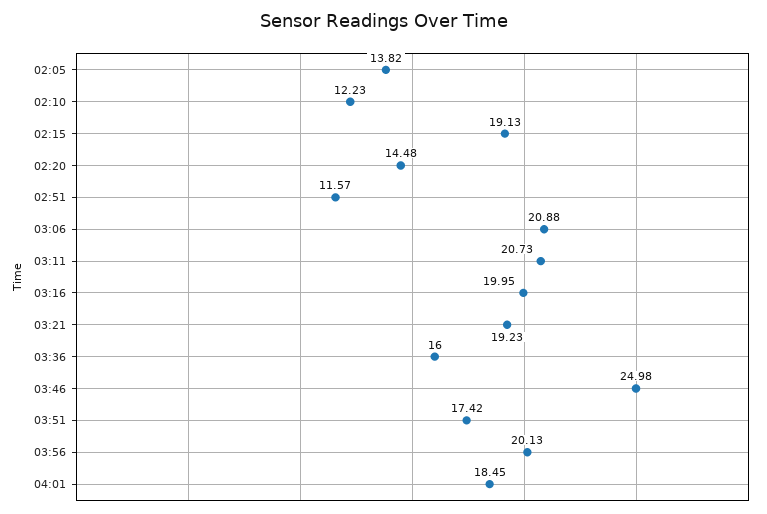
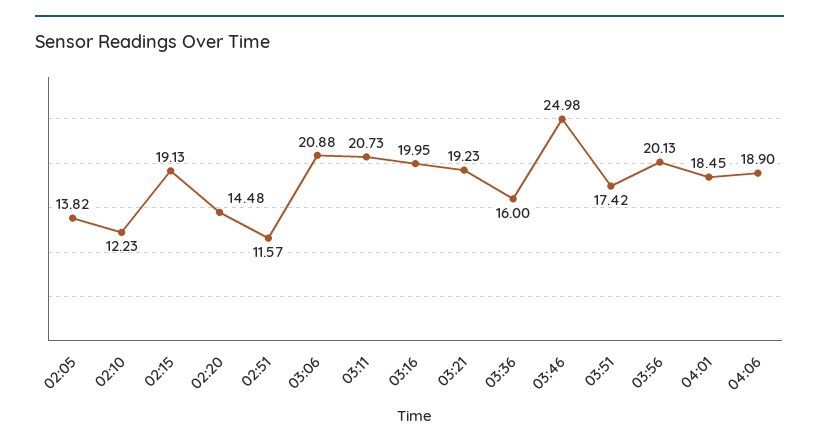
04:06: none -> 18.9

